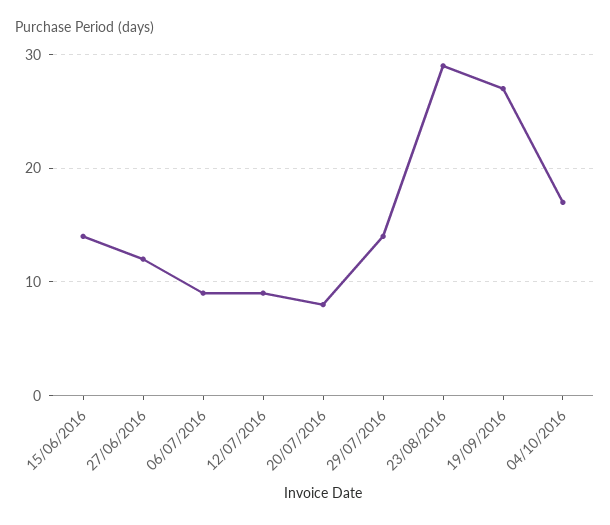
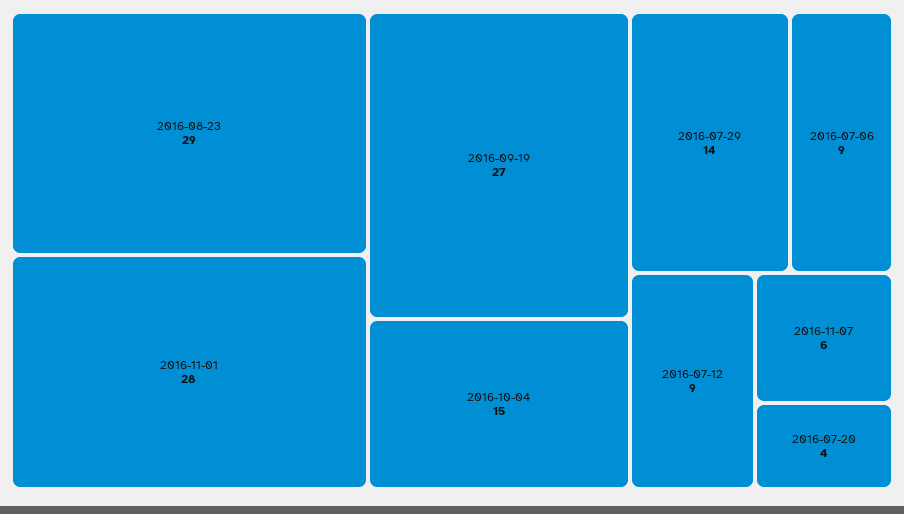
15/06/2016: 14 -> none
27/06/2016: 12 -> none
20/07/2016: 8 -> 4
04/10/2016: 17 -> 15
2016-11-01: none -> 28
2016-11-07: none -> 6

